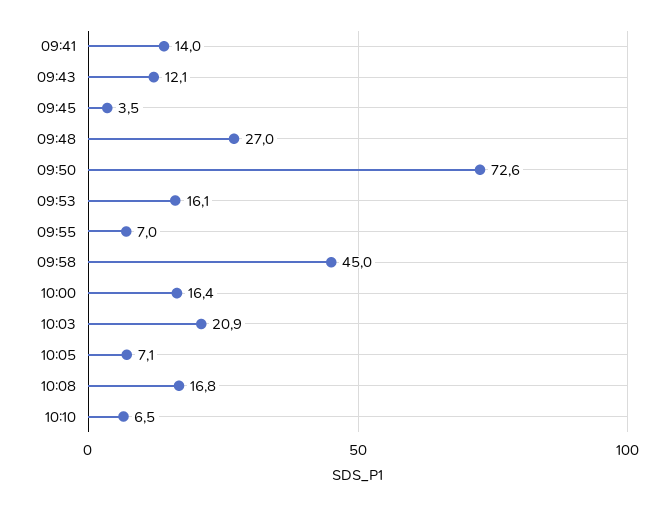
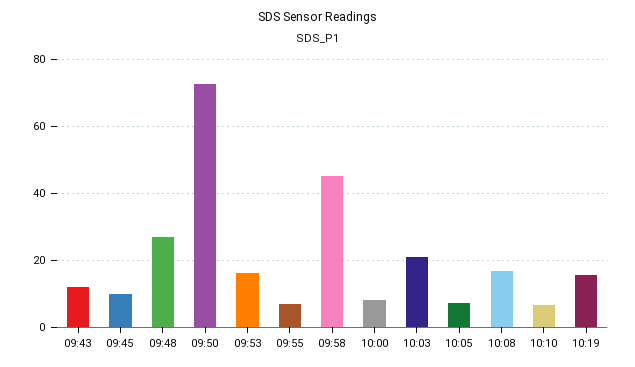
09:41: 14 -> none
09:45: 3.5 -> 10
10:00: 16.4 -> 8
10:19: none -> 16

